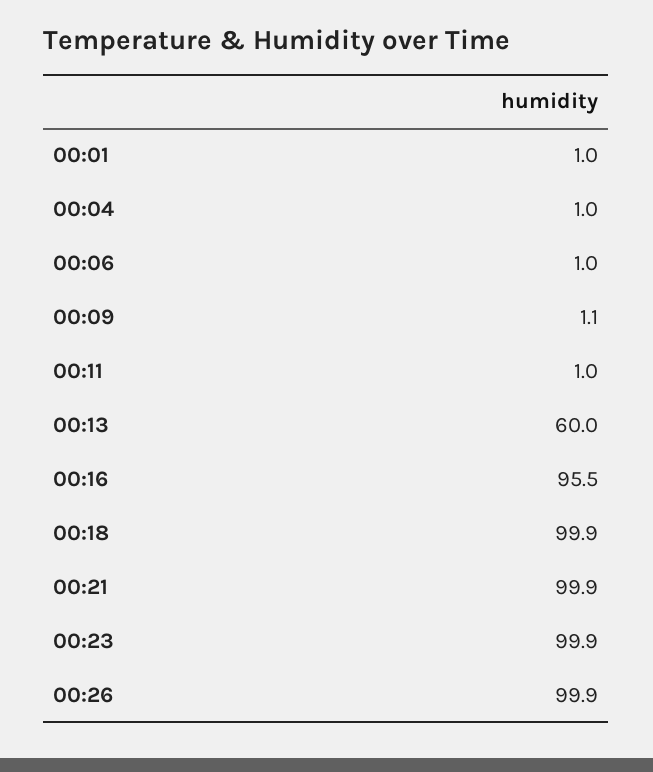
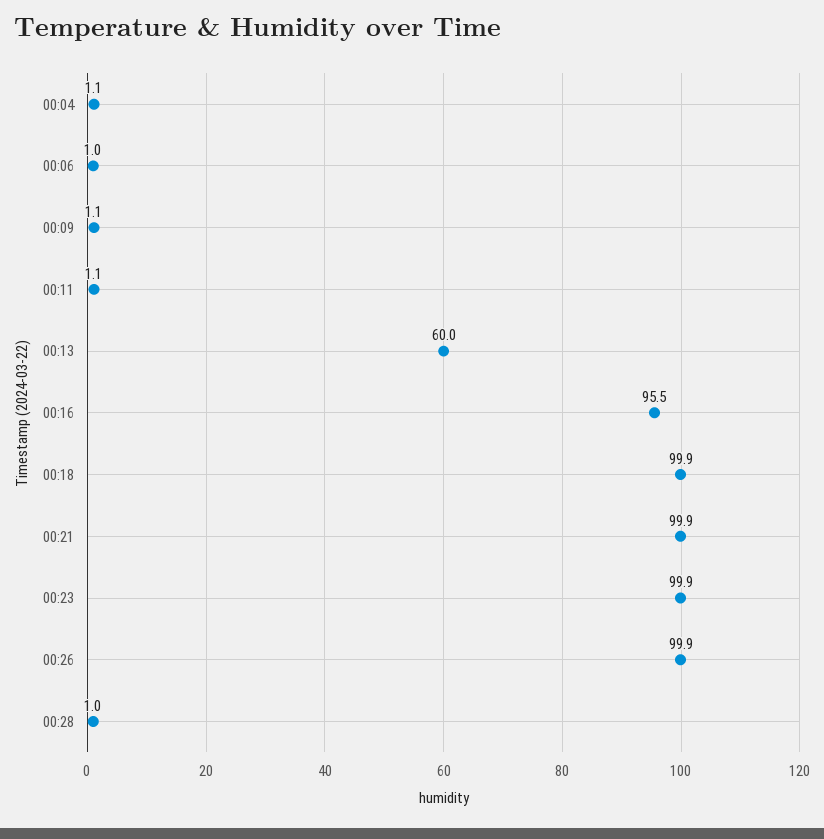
00:01: 1 -> none
00:04: 1 -> 1.1
00:11: 1 -> 1.1
00:28: none -> 1

